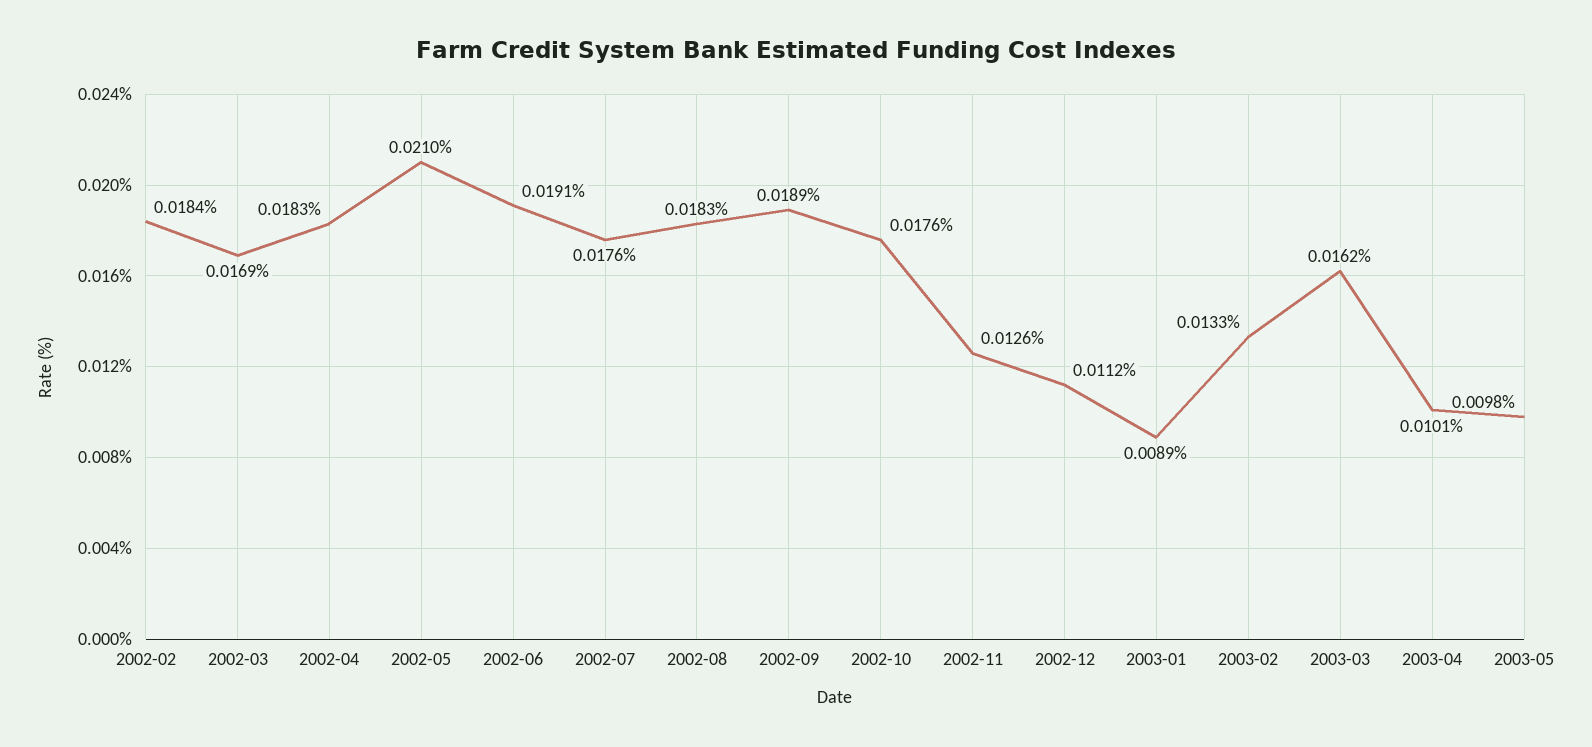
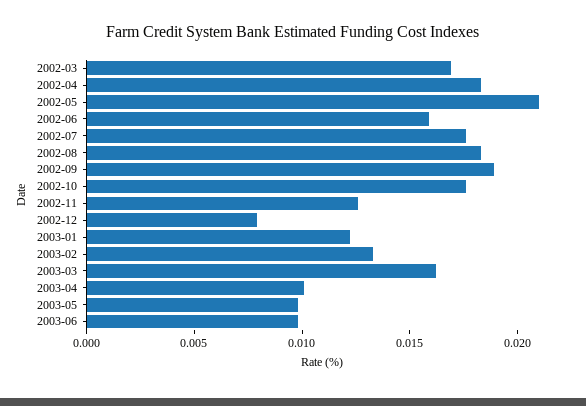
2002-02: 0.0184 -> none
2002-06: 0.0191 -> 0.016
2002-12: 0.0112 -> 0.008
2003-01: 0.0089 -> 0.012
2003-06: none -> 0.01

